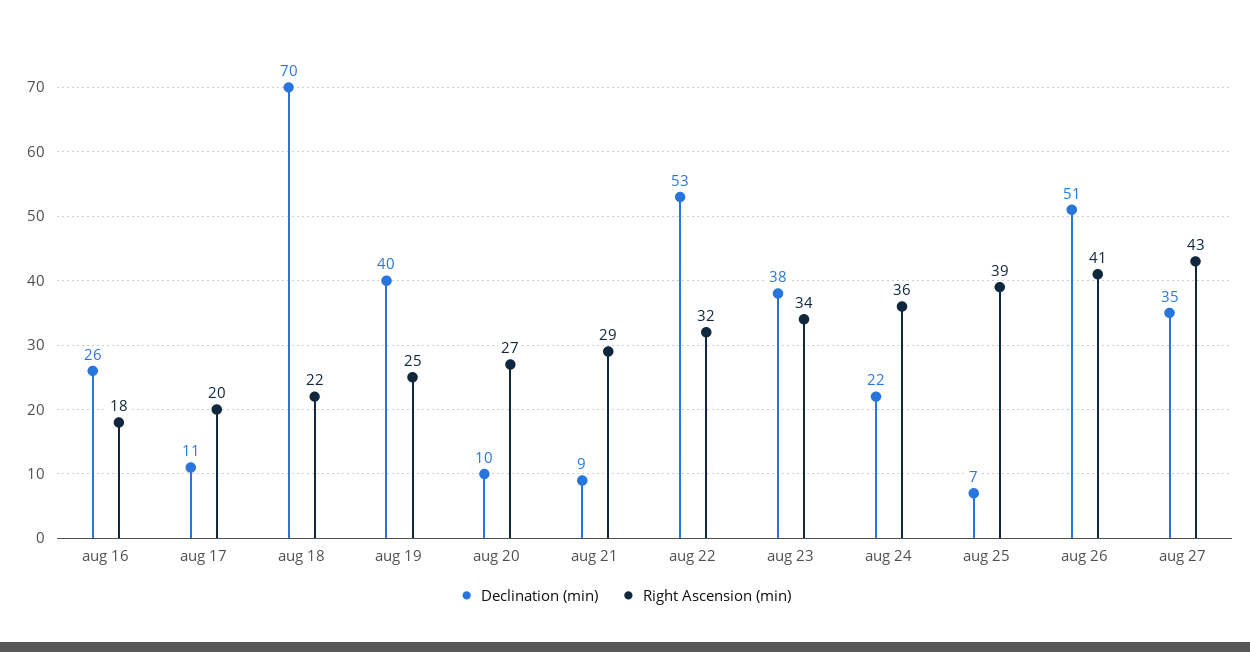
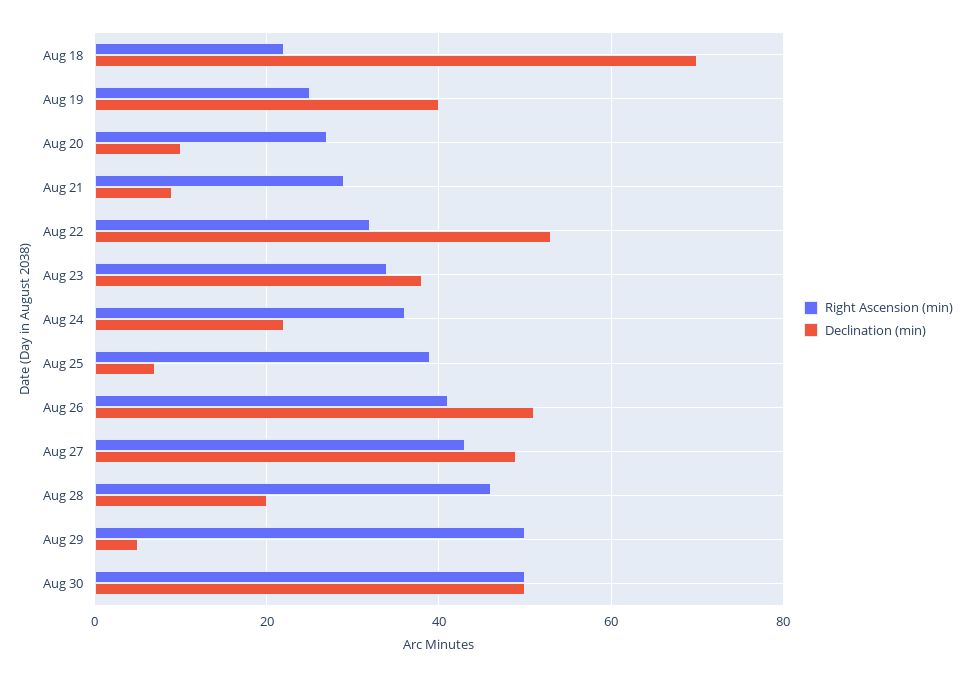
Declination (min), aug 16: 26 -> none
Right Ascension (min), aug 16: 18 -> none
Declination (min), aug 17: 11 -> none
Right Ascension (min), aug 17: 20 -> none
Declination (min), aug 27: 35 -> 50
Right Ascension (min), Aug 28: none -> 45
Declination (min), Aug 28: none -> 20
Right Ascension (min), Aug 29: none -> 50
Declination (min), Aug 29: none -> 5
Right Ascension (min), Aug 30: none -> 50
Declination (min), Aug 30: none -> 50

